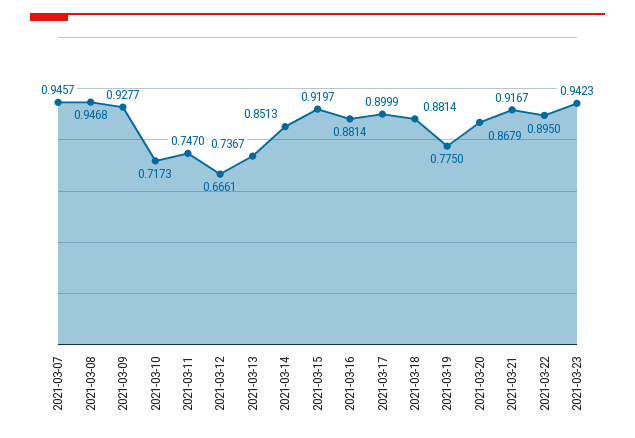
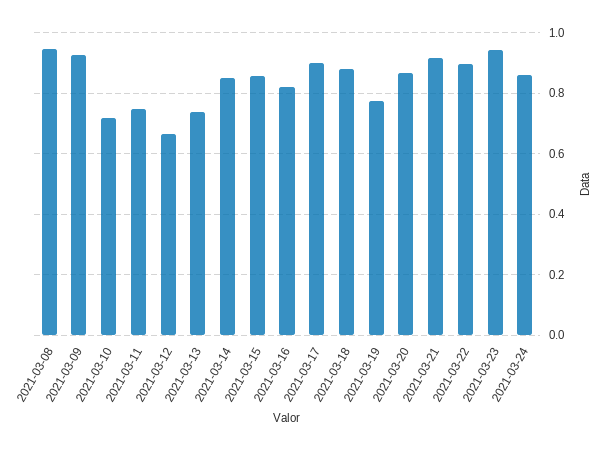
2021-03-07: 0.9457 -> none
2021-03-15: 0.9197 -> 0.86
2021-03-16: 0.8814 -> 0.82
2021-03-24: none -> 0.86

